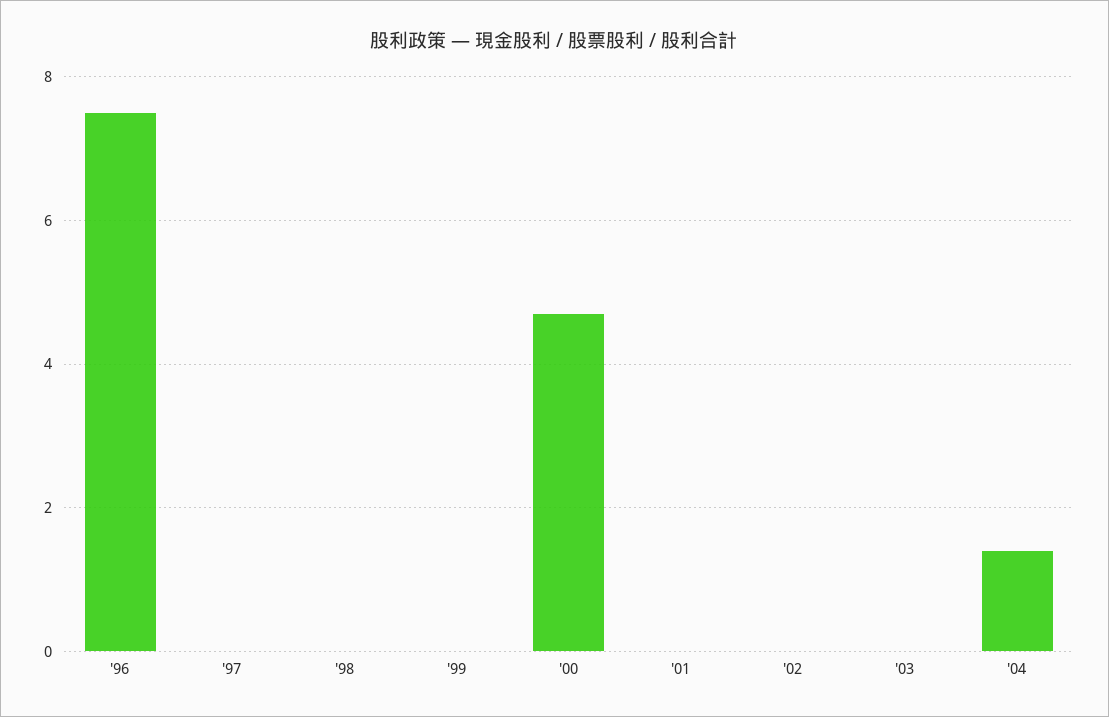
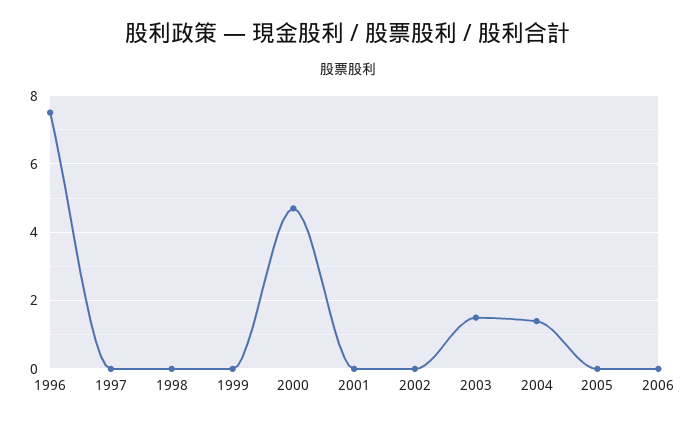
'03: 0 -> 1.5
2005: none -> 0
2006: none -> 0

